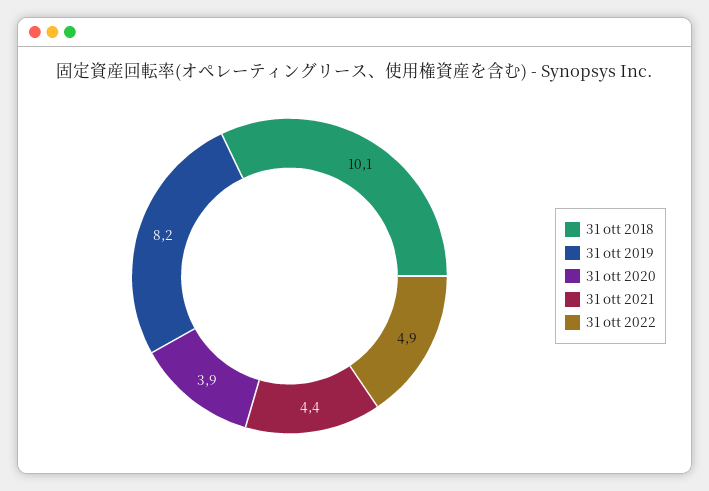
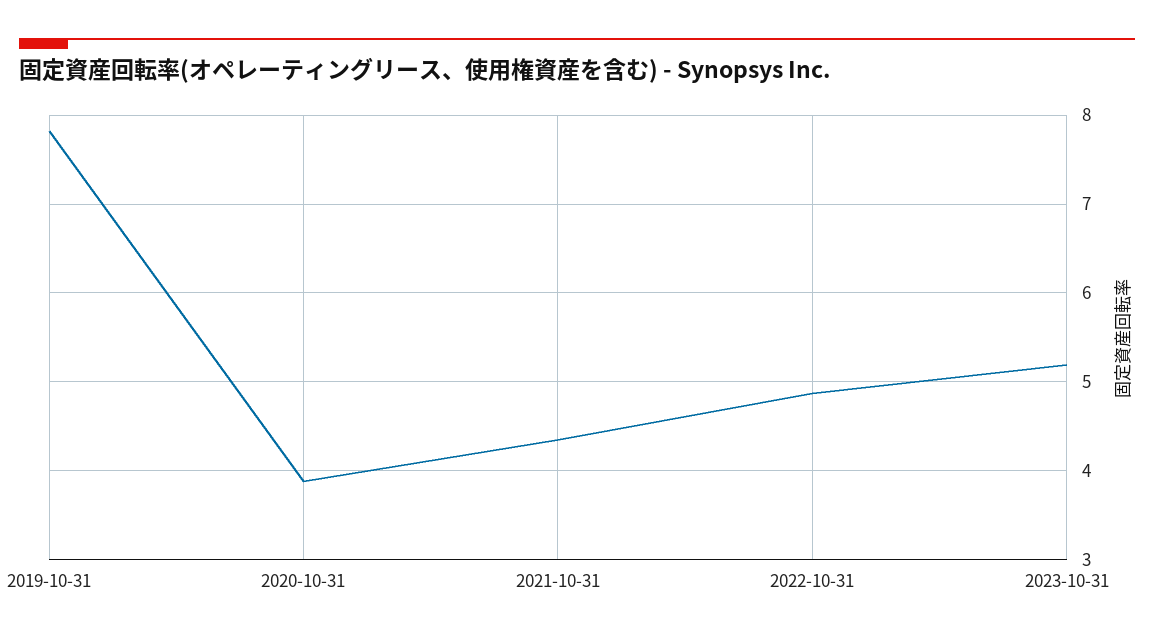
31 ott 2018: 10.1 -> none
31 ott 2019: 8.2 -> 7.8
2023-10-31: none -> 5.2

